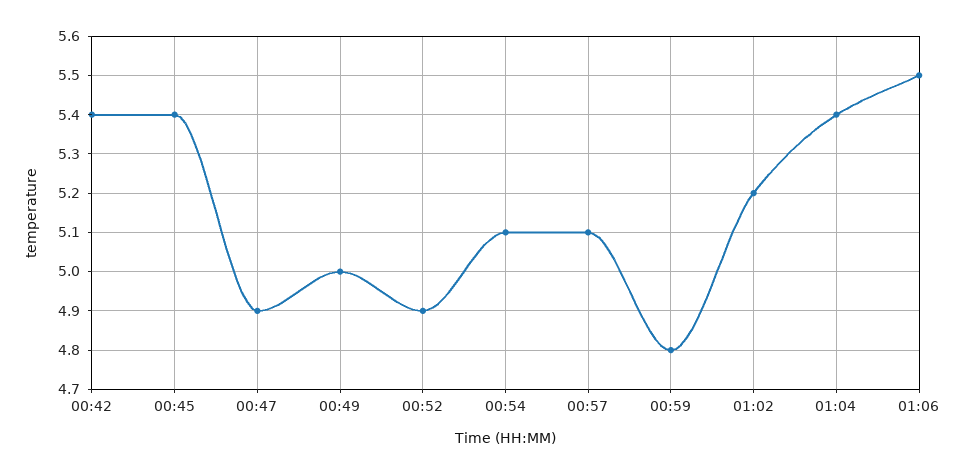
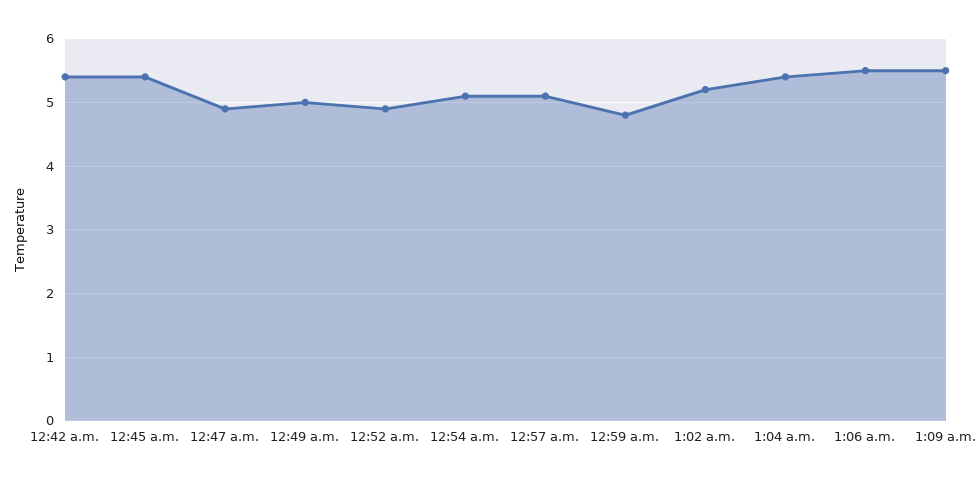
1:09 a.m.: none -> 5.5

